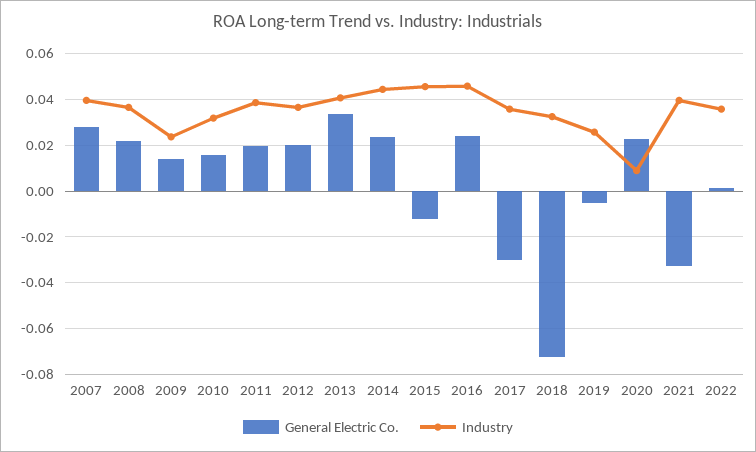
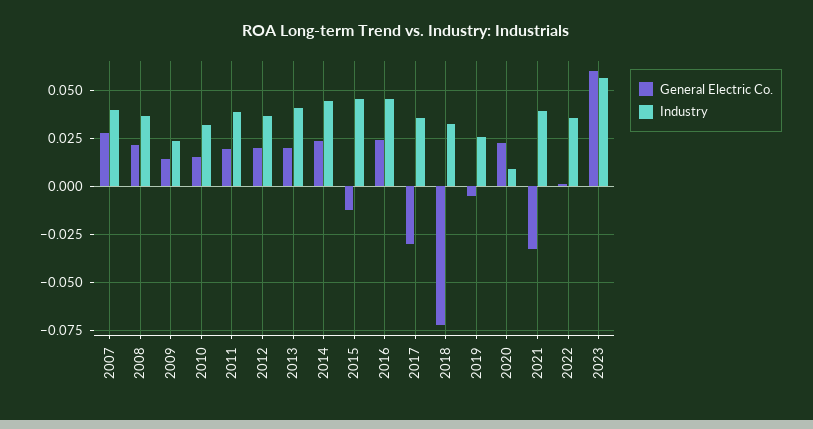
General Electric Co., 2013: 0.035 -> 0.02
General Electric Co., 2023: none -> 0.06
Industry, 2023: none -> 0.055

